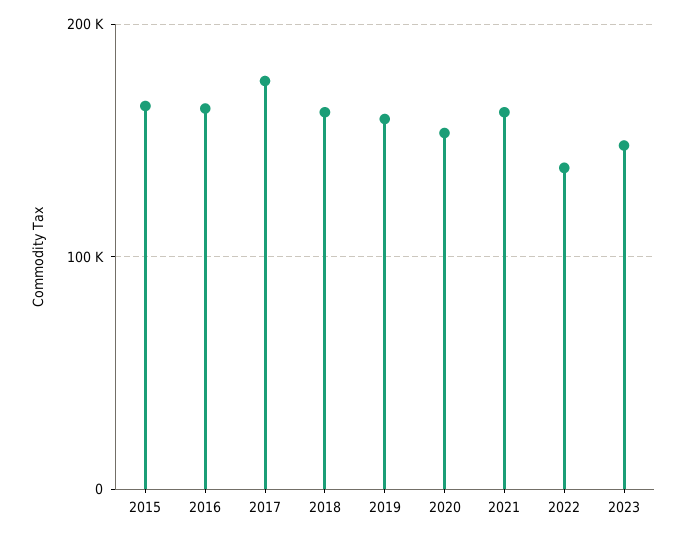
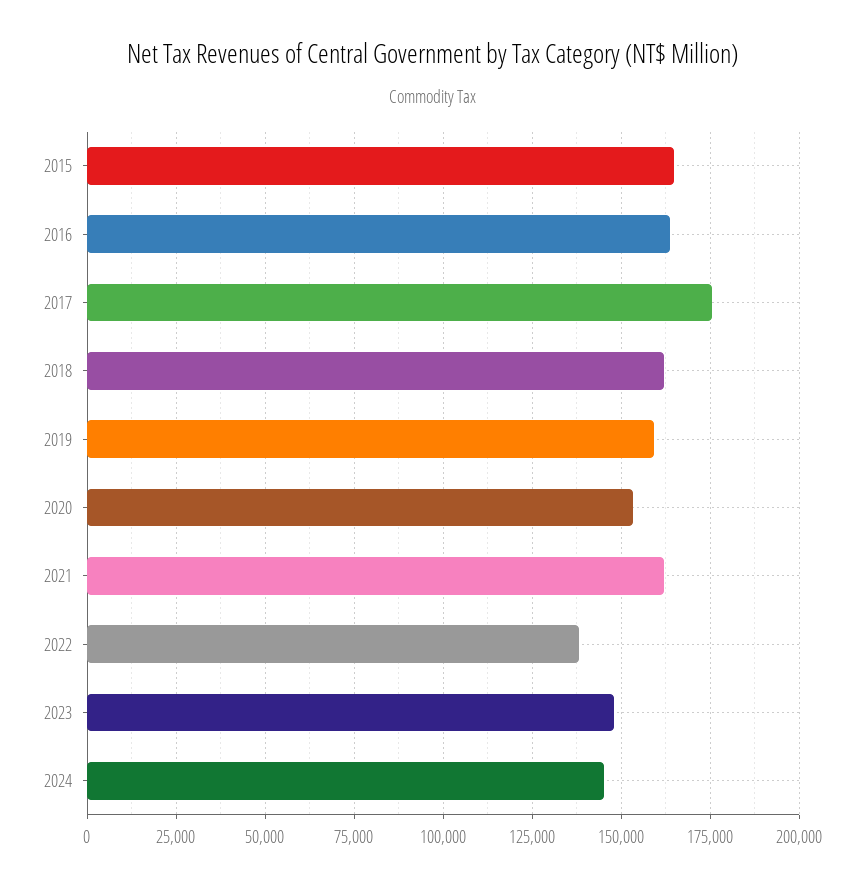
2024: none -> 145000

